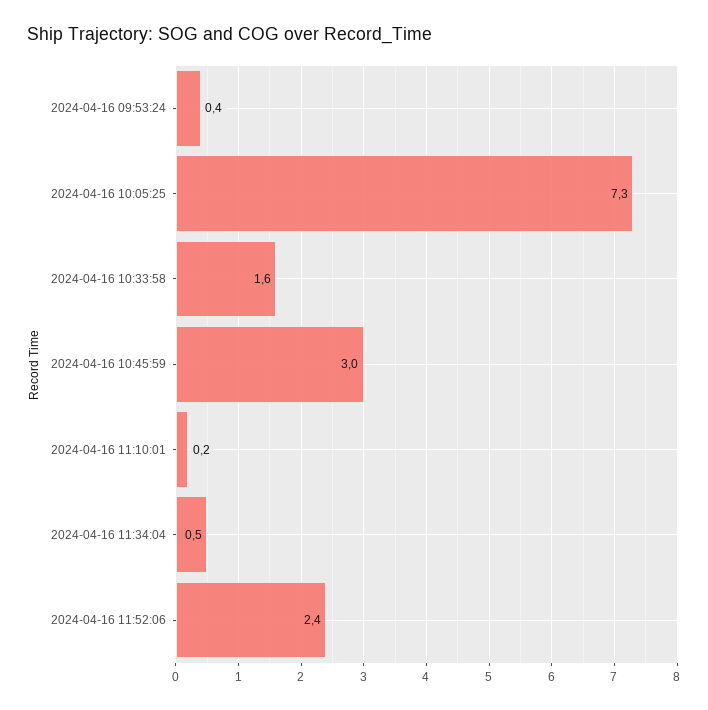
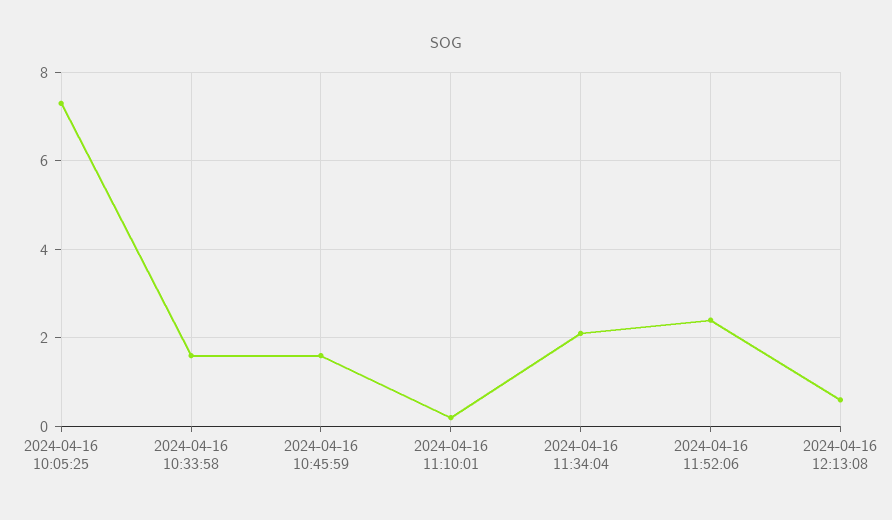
2024-04-16 09:53:24: 0.4 -> none
2024-04-16 10:45:59: 3 -> 1.5
2024-04-16 11:34:04: 0.5 -> 2
2024-04-16 12:13:08: none -> 0.5

